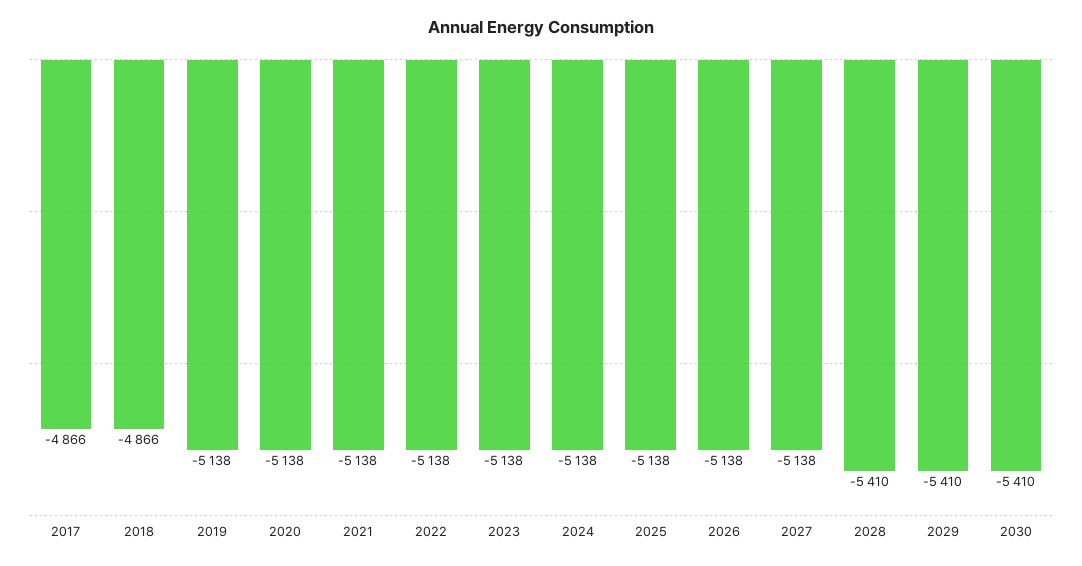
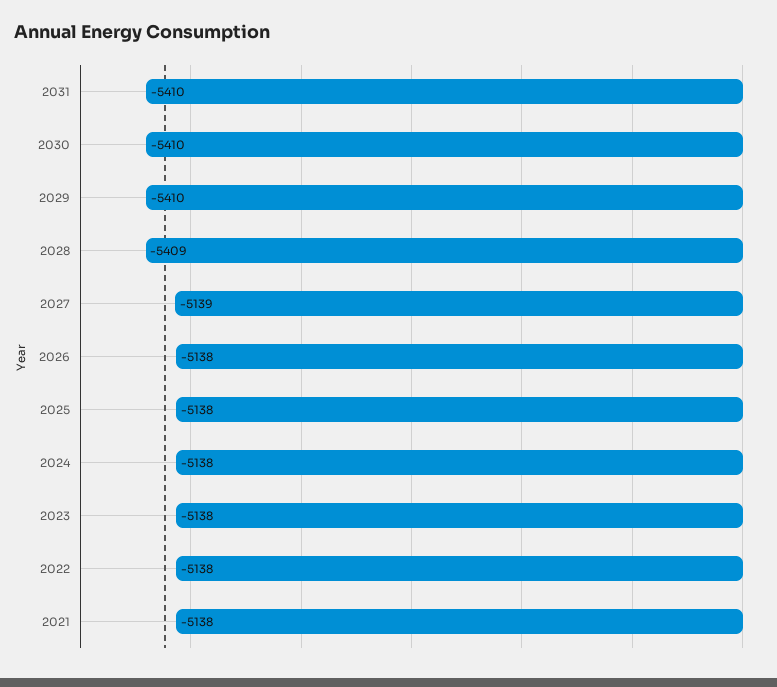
2017: -4866 -> none
2018: -4866 -> none
2019: -5138 -> none
2020: -5138 -> none
2027: -5138 -> -5139
2028: -5410 -> -5409
2031: none -> -5410

